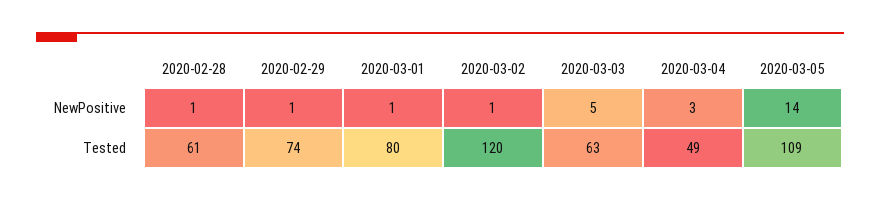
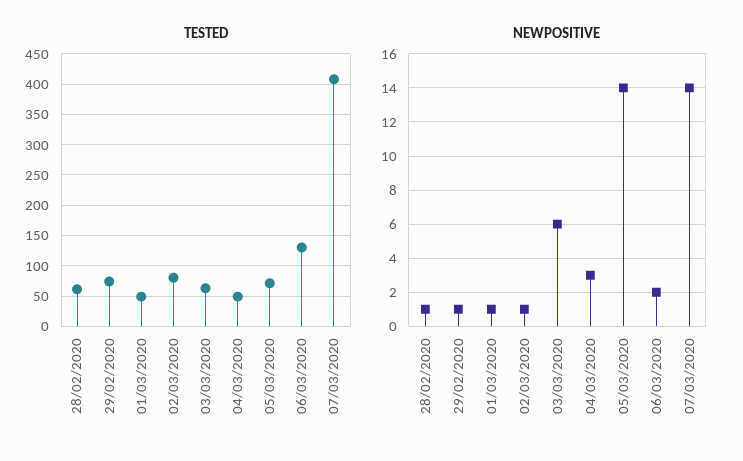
NewPositive, 2020-03-03: 5 -> 6
Tested, 2020-03-01: 80 -> 50
Tested, 2020-03-02: 120 -> 80
Tested, 2020-03-05: 109 -> 70
Tested, 06/03/2020: none -> 130
Tested, 07/03/2020: none -> 410
NewPositive, 06/03/2020: none -> 2
NewPositive, 07/03/2020: none -> 14

